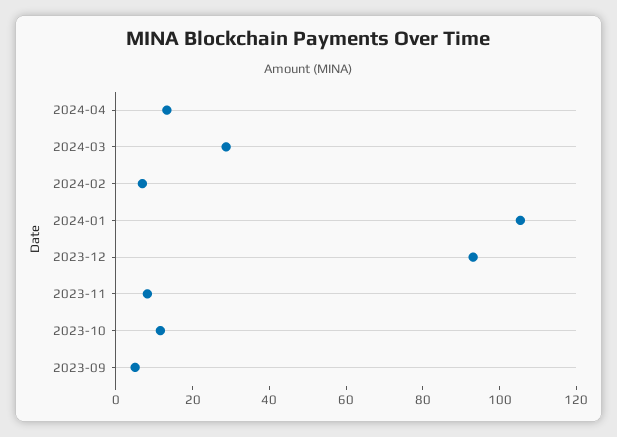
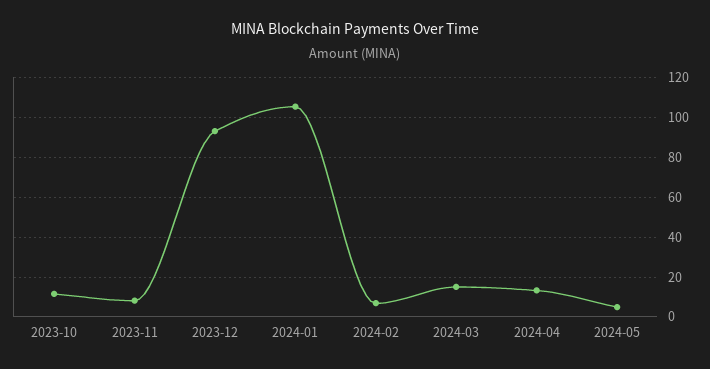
2024-03: 30 -> 15
2023-09: 5 -> none
2024-05: none -> 5

